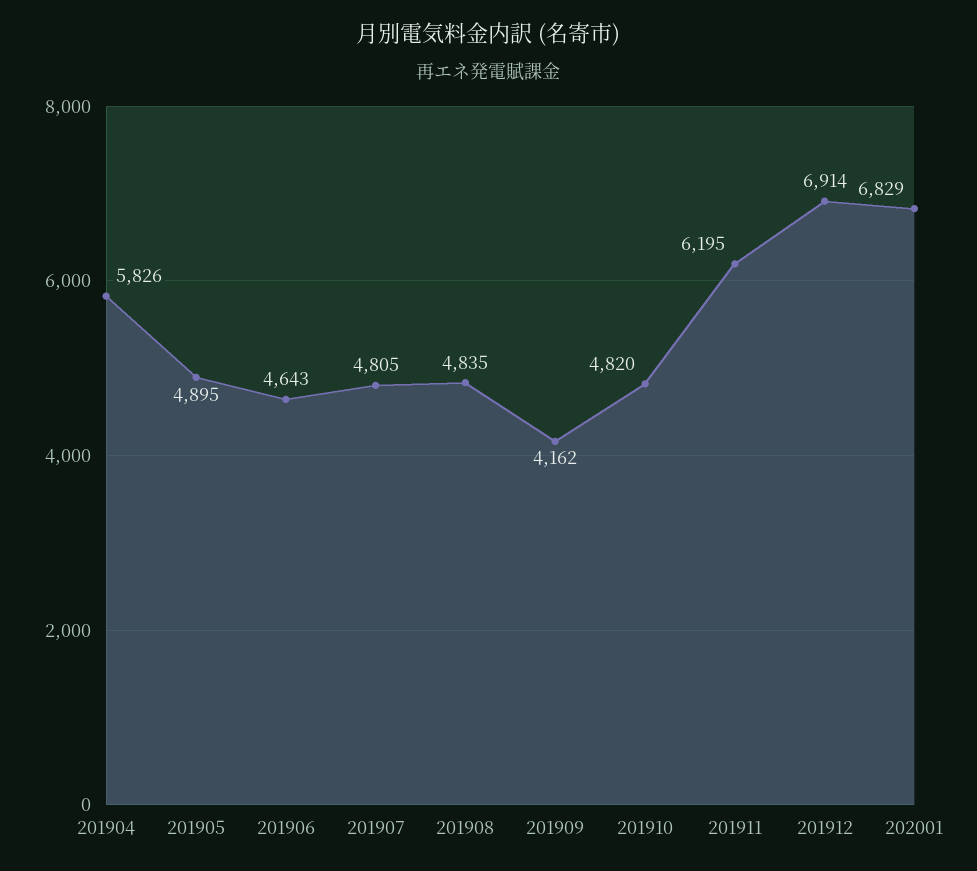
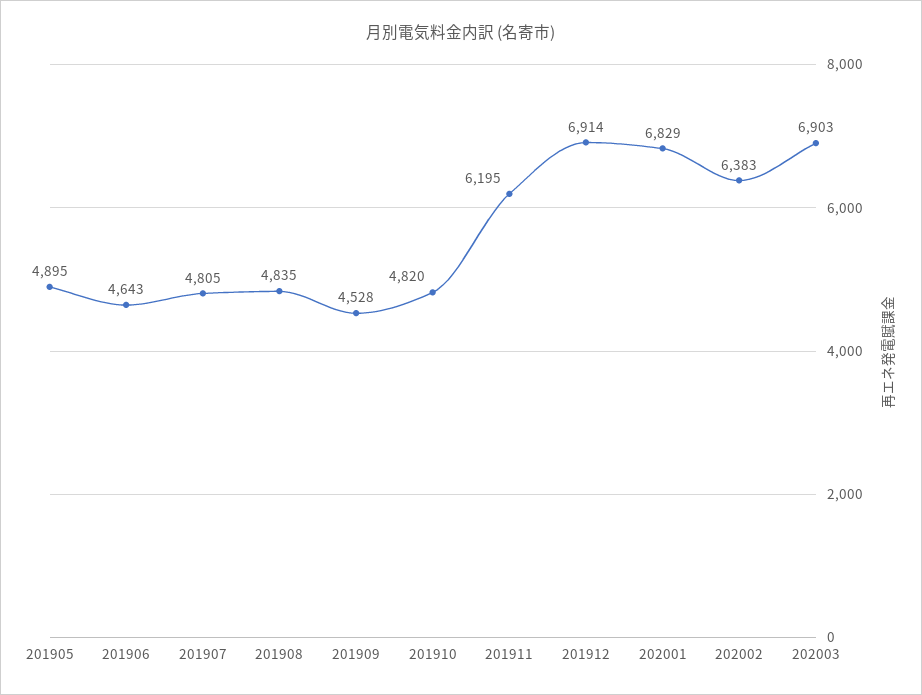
201904: 5826 -> none
201909: 4162 -> 4528
202002: none -> 6383
202003: none -> 6903

